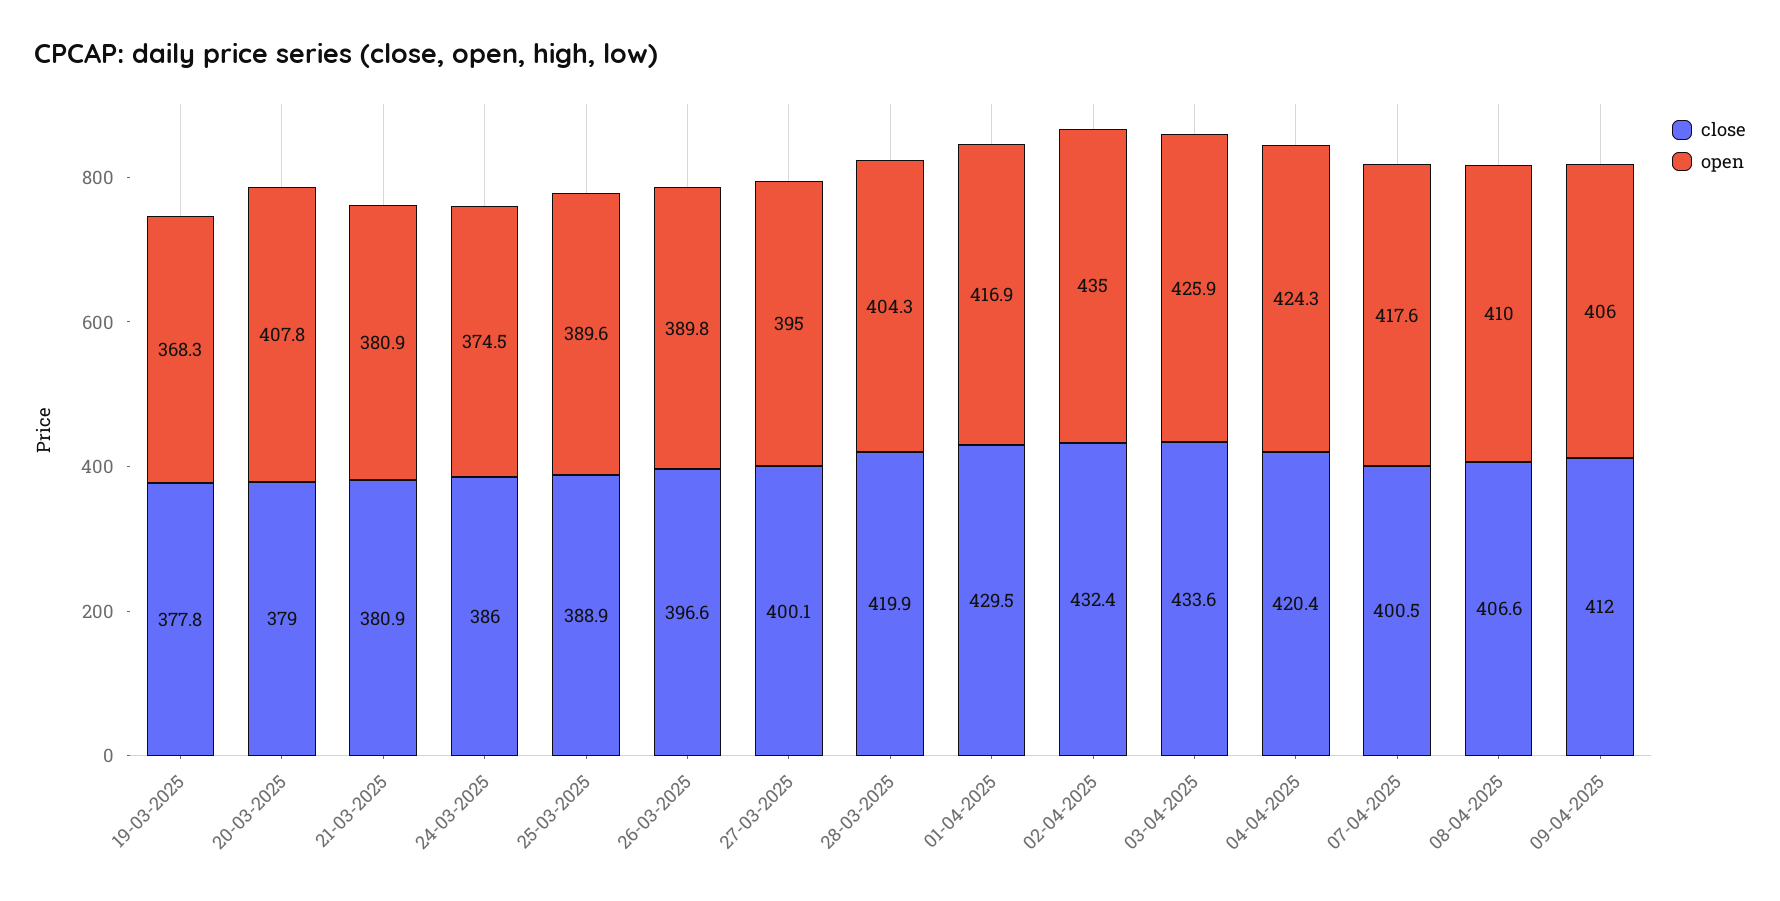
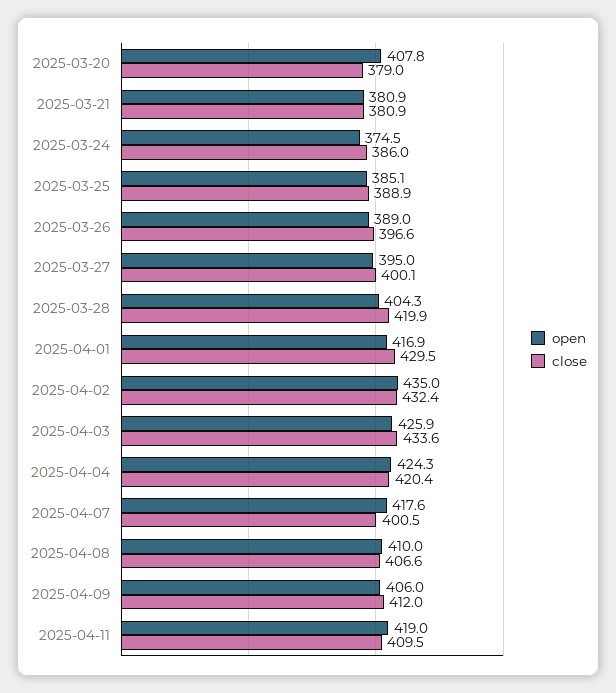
close, 19-03-2025: 377.8 -> none
open, 19-03-2025: 368.3 -> none
open, 25-03-2025: 389.6 -> 385.1
open, 26-03-2025: 389.8 -> 389
open, 2025-04-11: none -> 419
close, 2025-04-11: none -> 409.5

